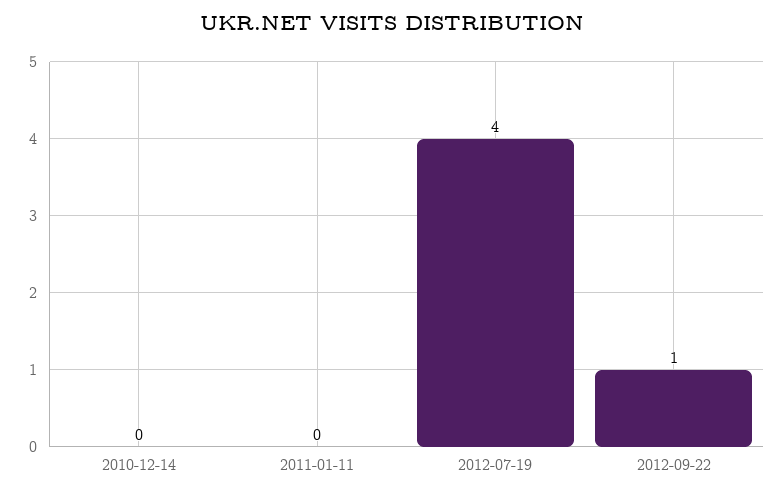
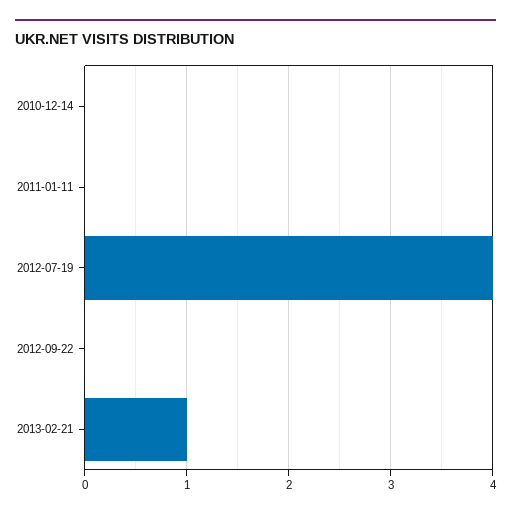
2012-09-22: 1 -> 0
2013-02-21: none -> 1

